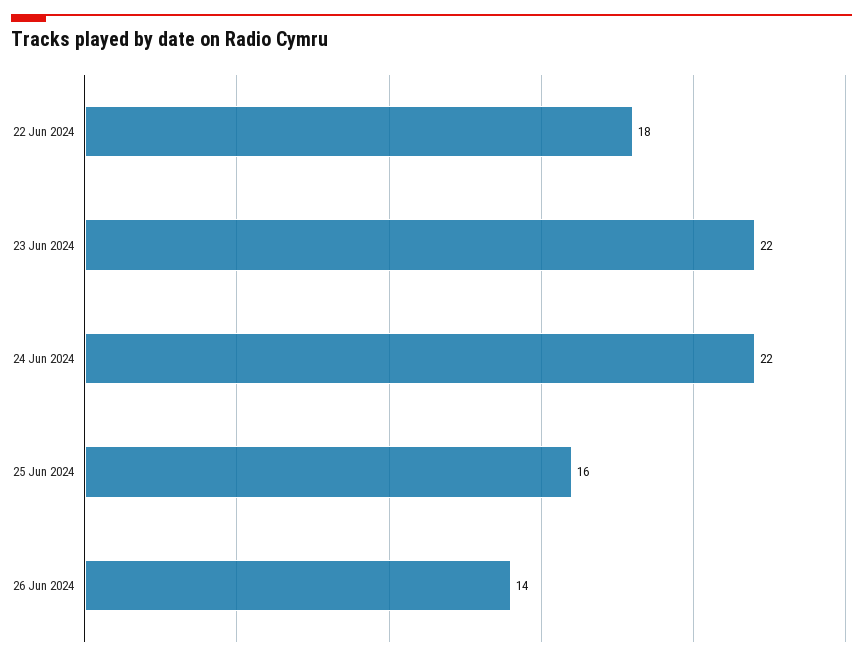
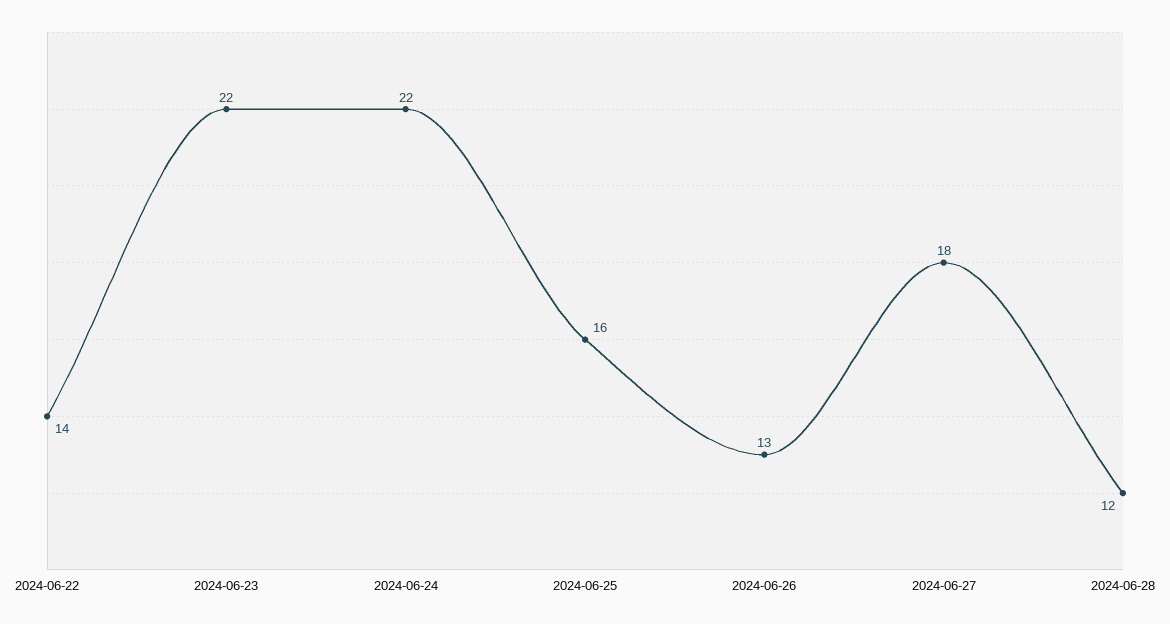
22 Jun 2024: 18 -> 14
26 Jun 2024: 14 -> 13
2024-06-27: none -> 18
2024-06-28: none -> 12

